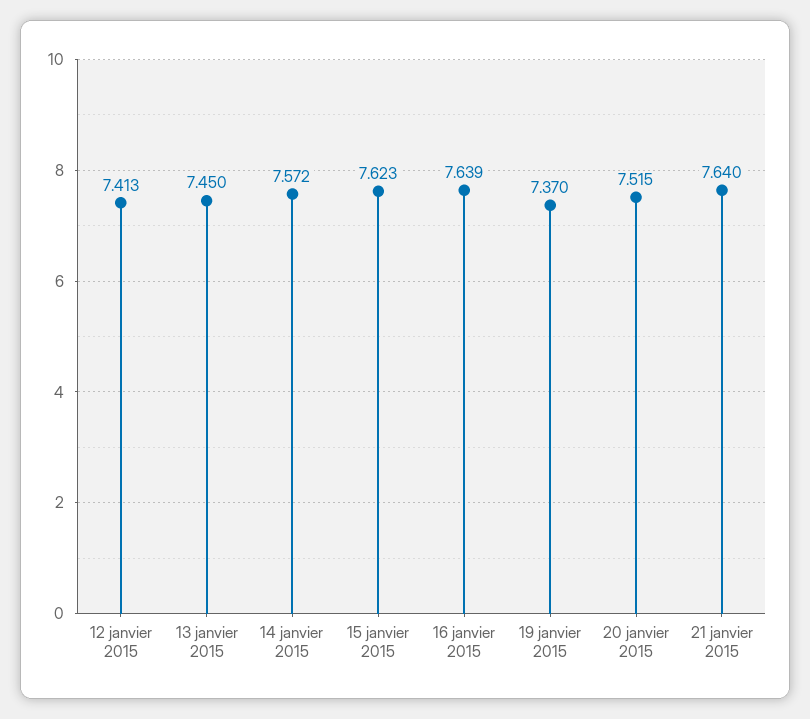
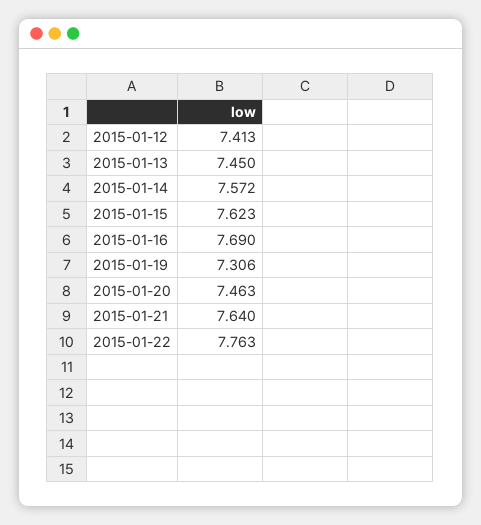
16 janvier 2015: 7.639 -> 7.69
19 janvier 2015: 7.37 -> 7.306
20 janvier 2015: 7.515 -> 7.463
2015-01-22: none -> 7.763

